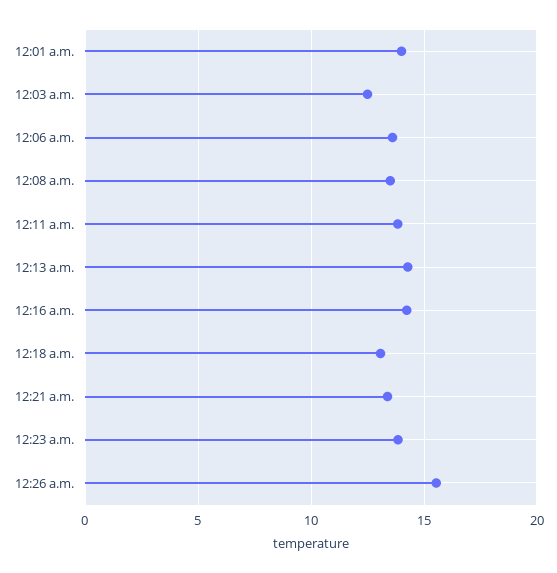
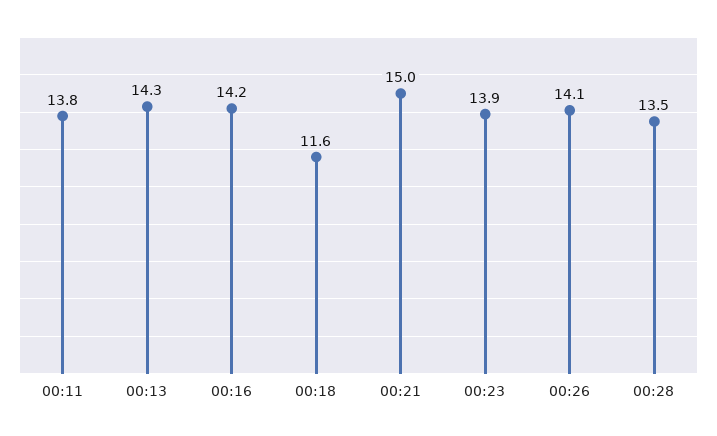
12:01 a.m.: 14 -> none
12:03 a.m.: 12.5 -> none
12:06 a.m.: 13.5 -> none
12:08 a.m.: 13.5 -> none
12:18 a.m.: 13 -> 11.6
12:21 a.m.: 13.5 -> 15
12:26 a.m.: 15.5 -> 14.1
00:28: none -> 13.5

